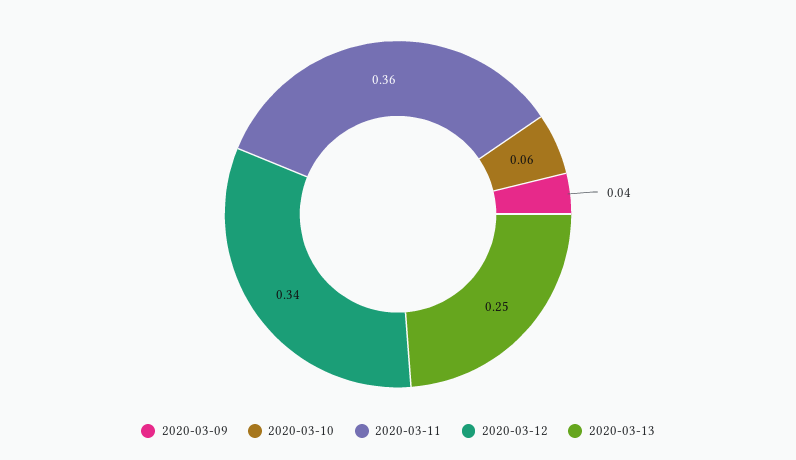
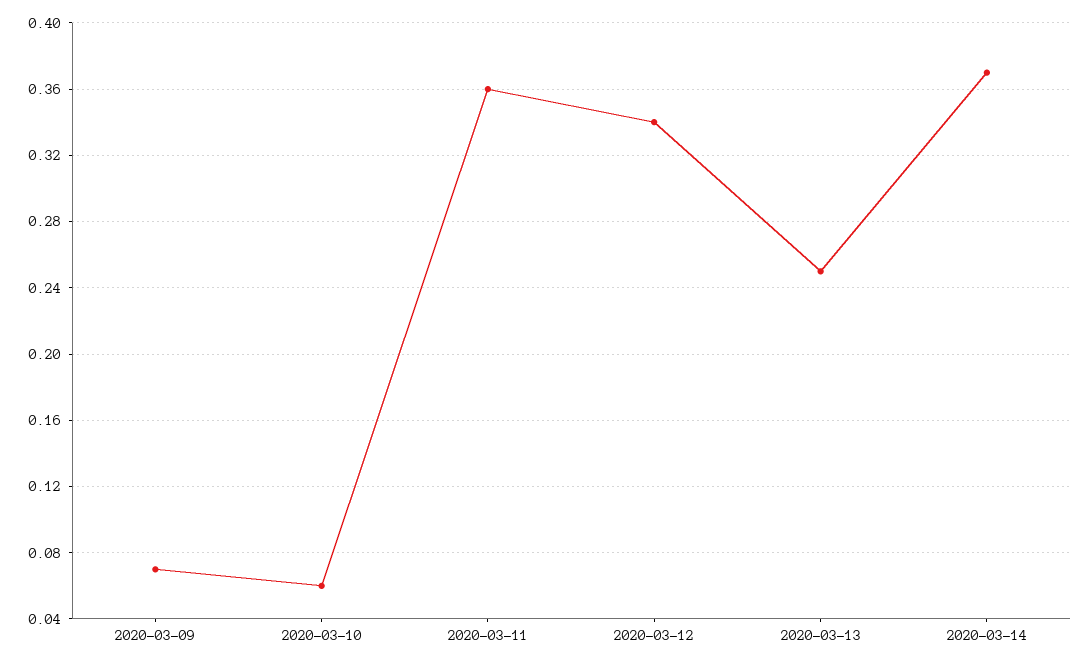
2020-03-09: 0.04 -> 0.07
2020-03-14: none -> 0.37

